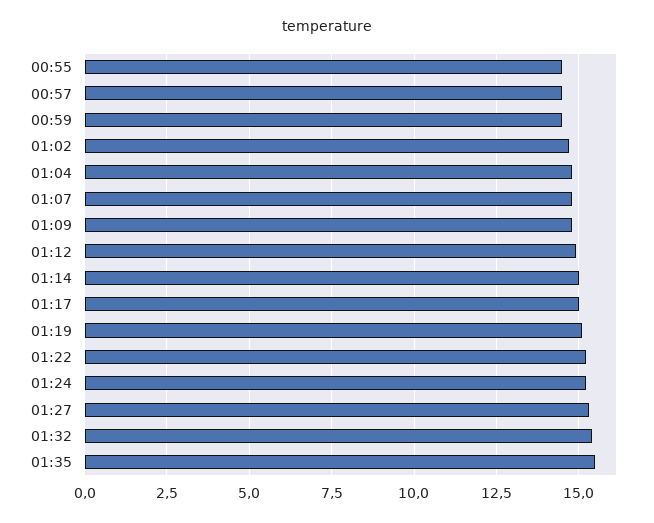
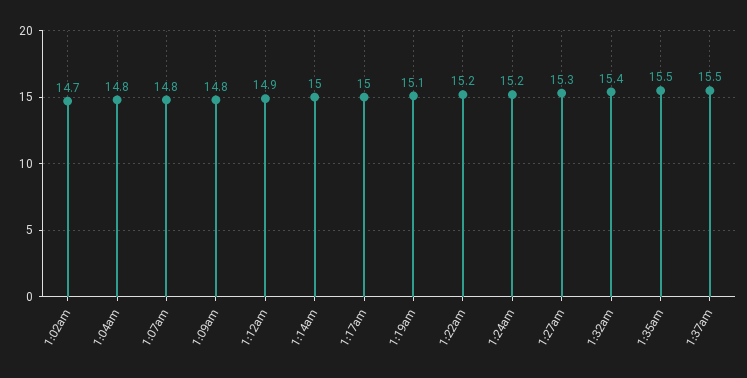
00:55: 14.5 -> none
00:57: 14.5 -> none
00:59: 14.5 -> none
1:37am: none -> 15.5

